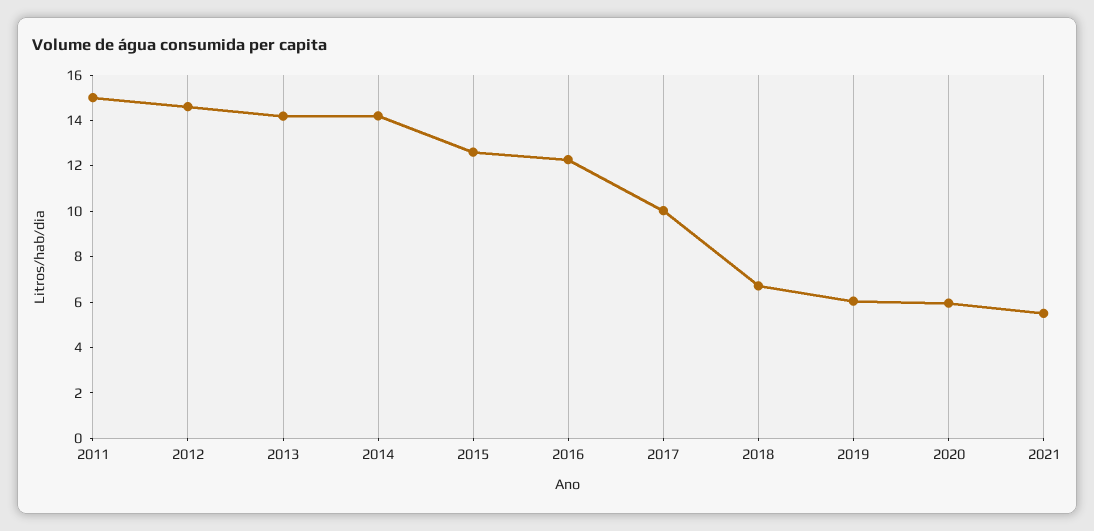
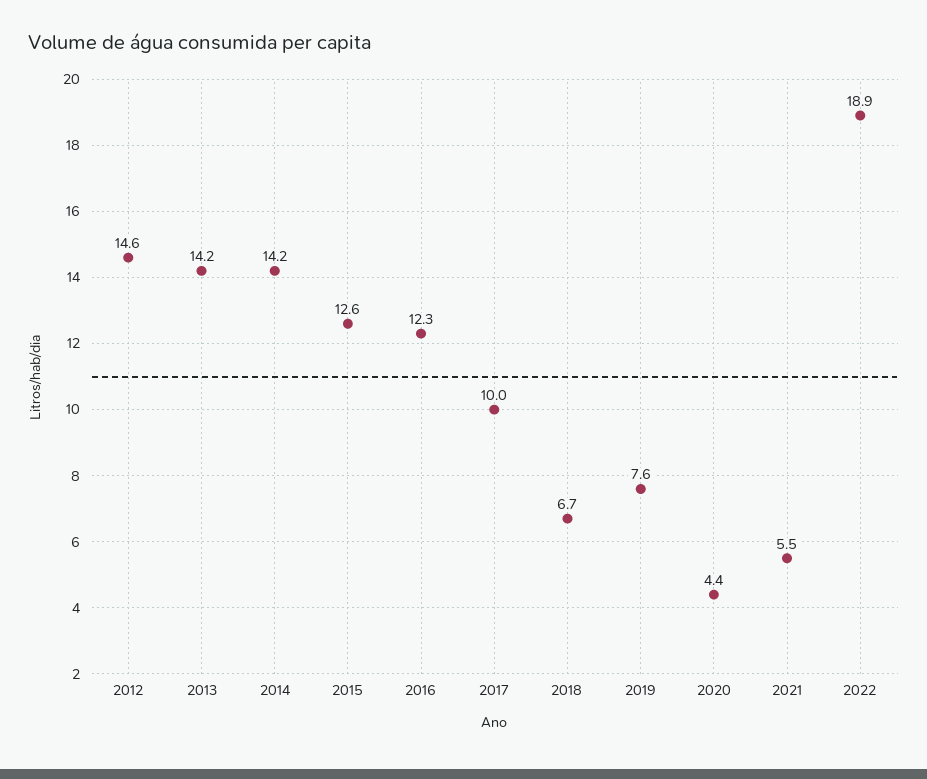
2011: 15 -> none
2019: 6 -> 7.6
2020: 6 -> 4.4
2022: none -> 18.9

